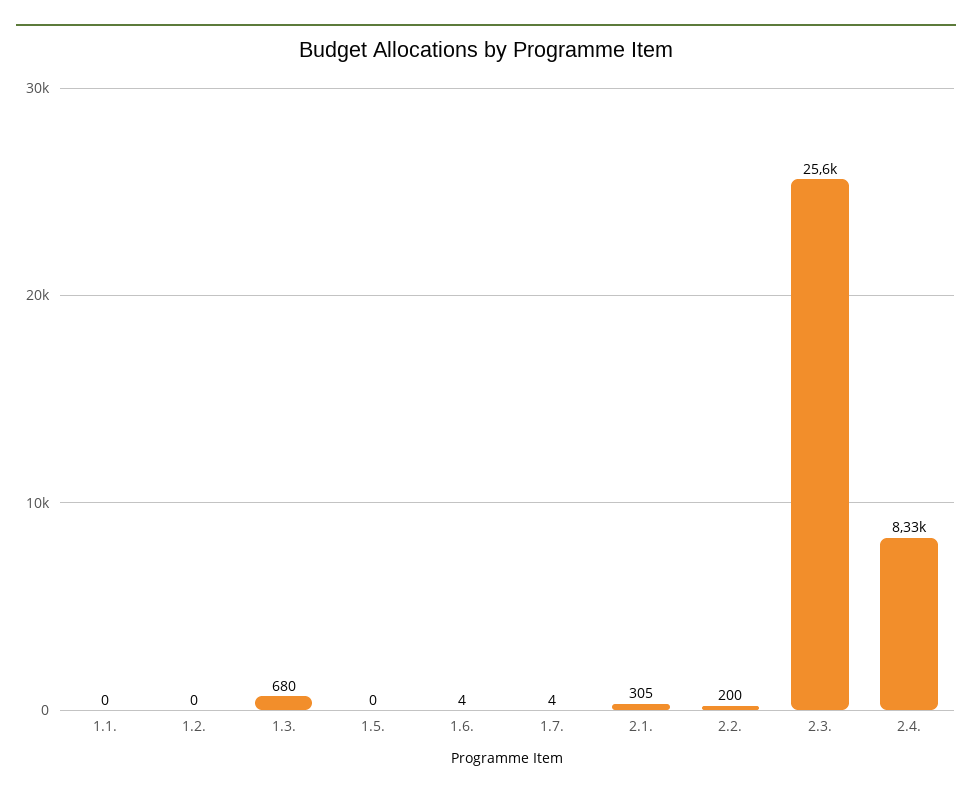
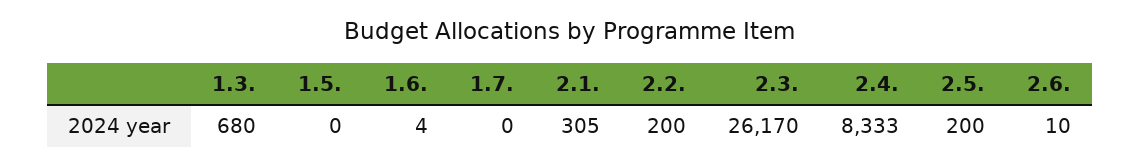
1.1.: 0 -> none
1.2.: 0 -> none
1.7.: 4 -> 0
2.3.: 25600 -> 26170
2.5.: none -> 200
2.6.: none -> 10

